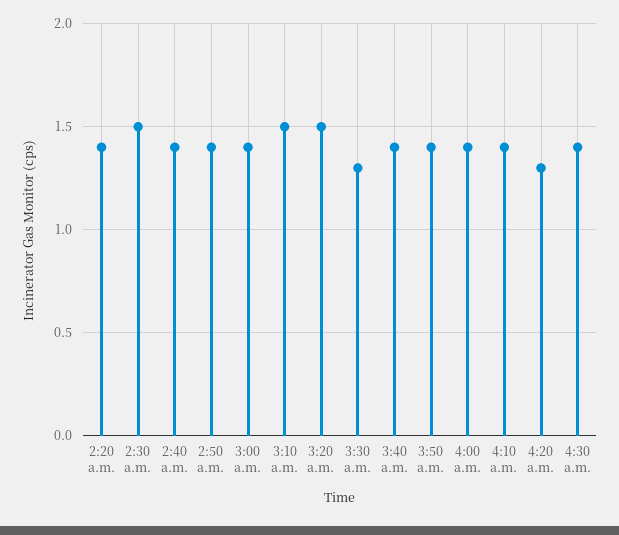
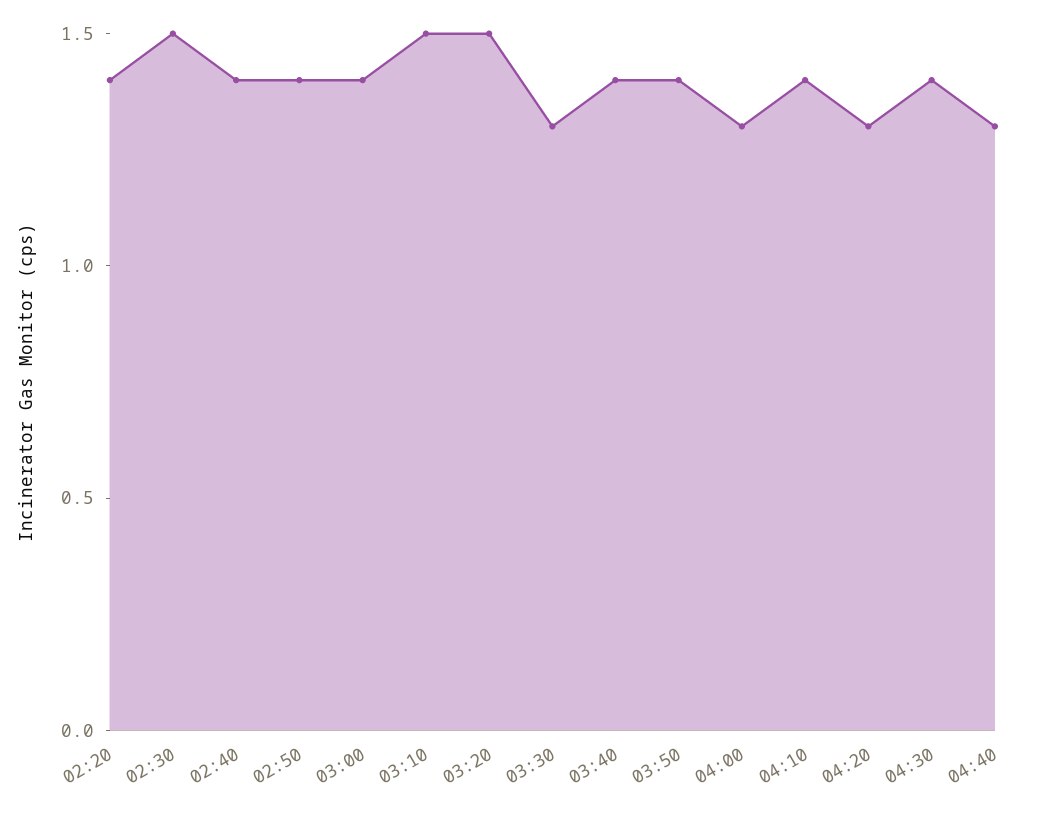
4:00 a.m.: 1.4 -> 1.3
04:40: none -> 1.3

